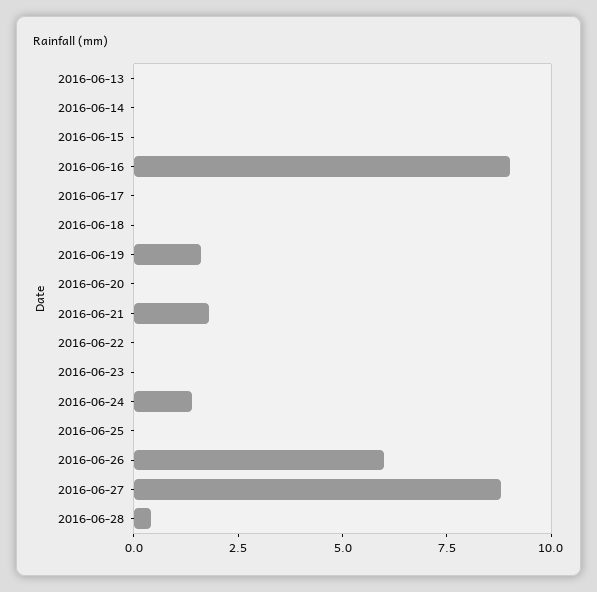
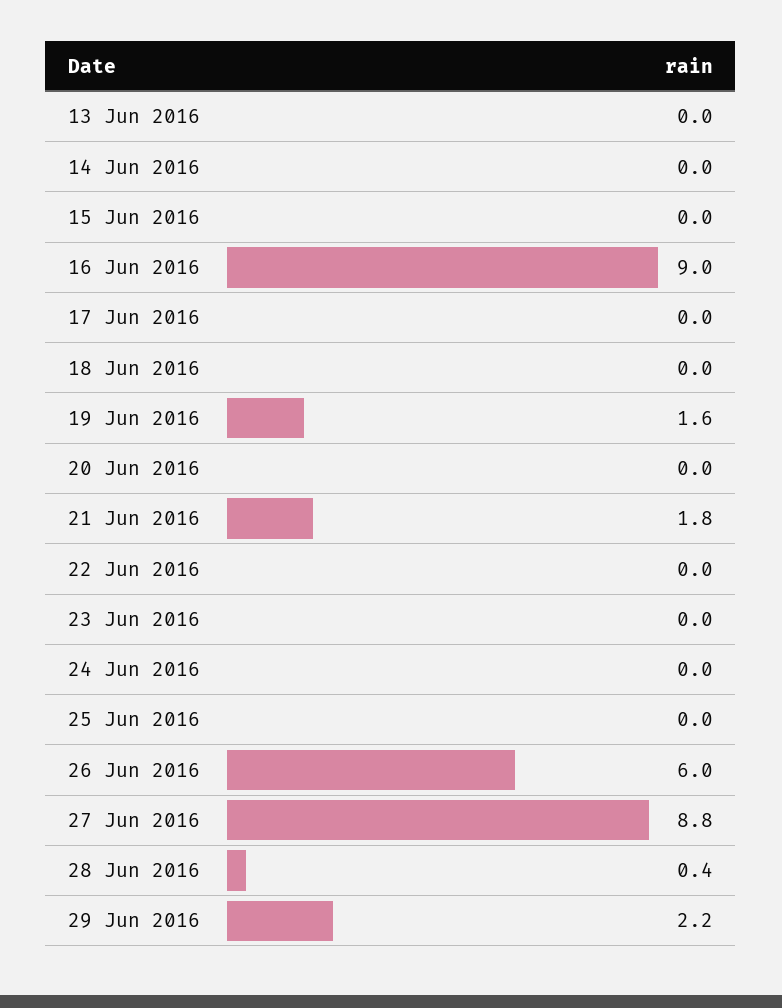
2016-06-24: 1.5 -> 0
29 Jun 2016: none -> 2.2

